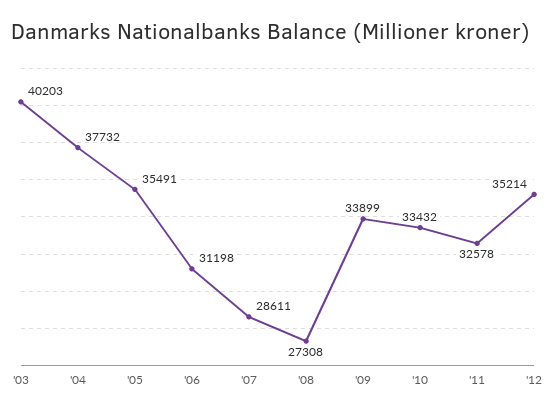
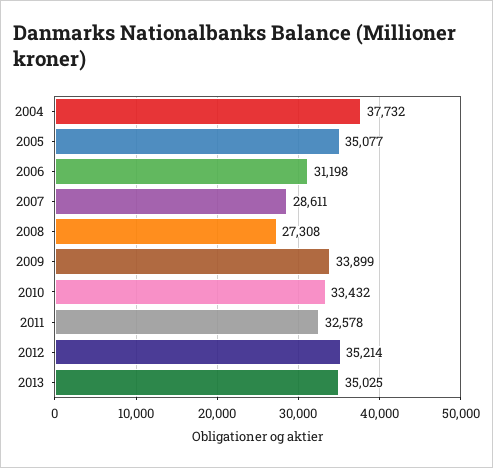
'03: 40203 -> none
'05: 35491 -> 35077
2013: none -> 35025

